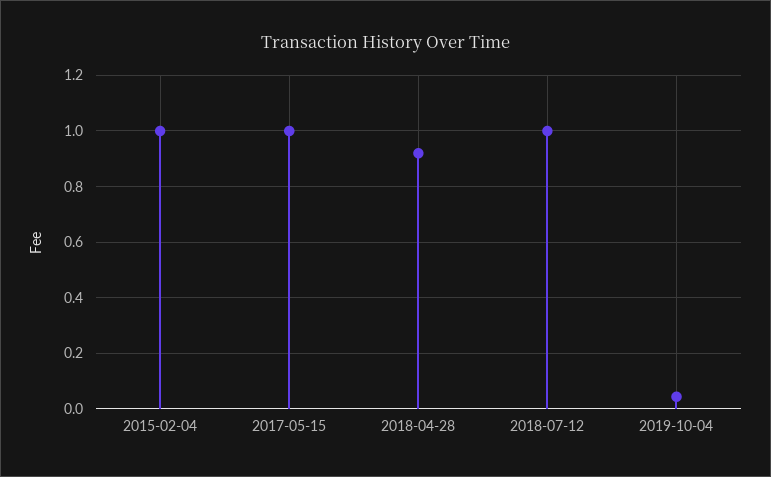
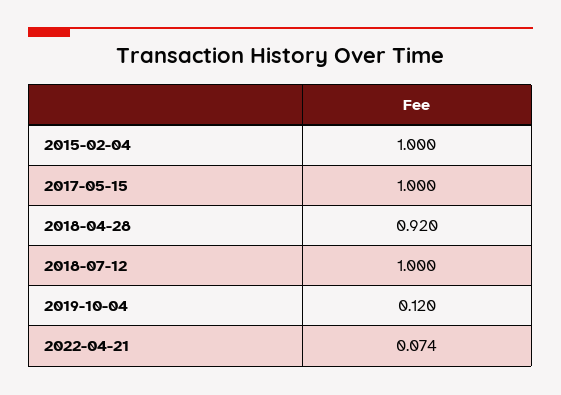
2019-10-04: 0.05 -> 0.12
2022-04-21: none -> 0.074

